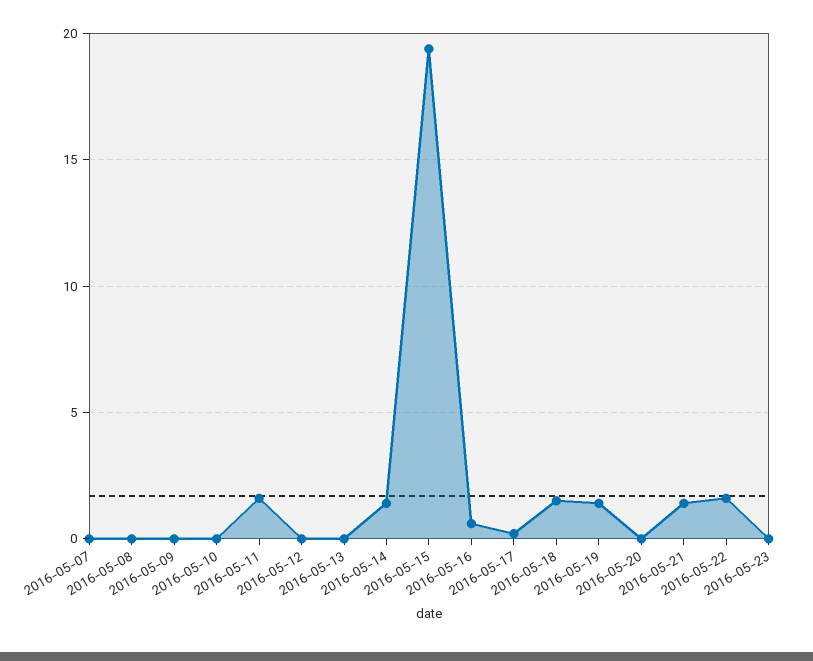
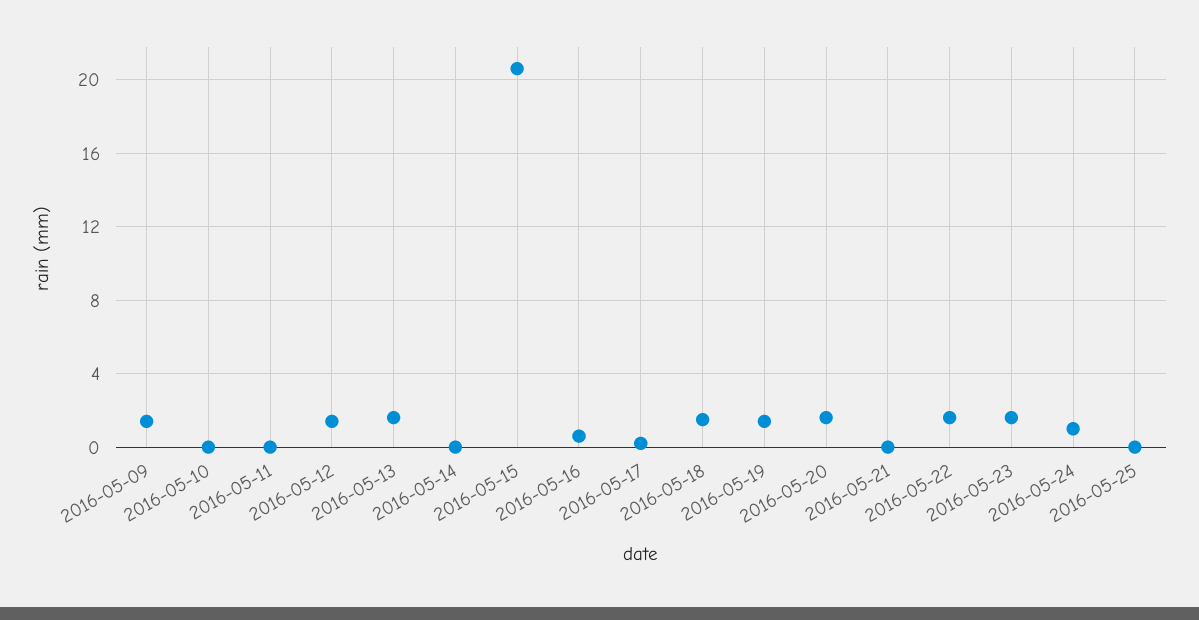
2016-05-07: 0 -> none
2016-05-08: 0 -> none
2016-05-09: 0 -> 1.5
2016-05-11: 1.5 -> 0
2016-05-12: 0 -> 1.5
2016-05-13: 0 -> 1.5
2016-05-14: 1.5 -> 0
2016-05-15: 19.5 -> 20.5
2016-05-20: 0 -> 1.5
2016-05-21: 1.5 -> 0
2016-05-23: 0 -> 1.5
2016-05-24: none -> 1
2016-05-25: none -> 0

